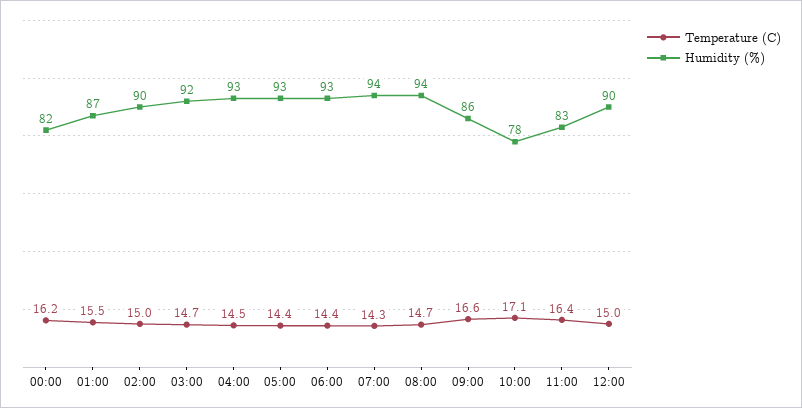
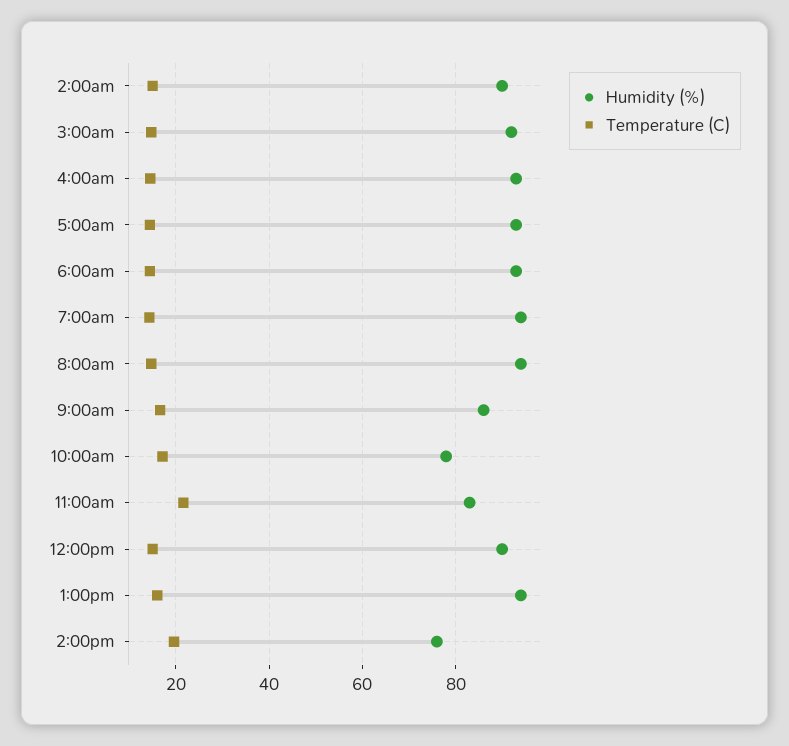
Temperature (C), 00:00: 16.2 -> none
Humidity (%), 00:00: 82 -> none
Temperature (C), 01:00: 15.5 -> none
Humidity (%), 01:00: 87 -> none
Temperature (C), 11:00: 16.4 -> 22
Humidity (%), 1:00pm: none -> 94
Temperature (C), 1:00pm: none -> 16
Humidity (%), 2:00pm: none -> 76
Temperature (C), 2:00pm: none -> 20

